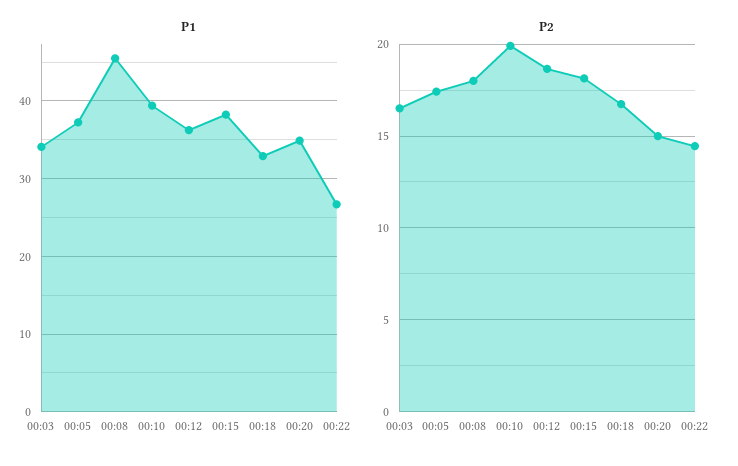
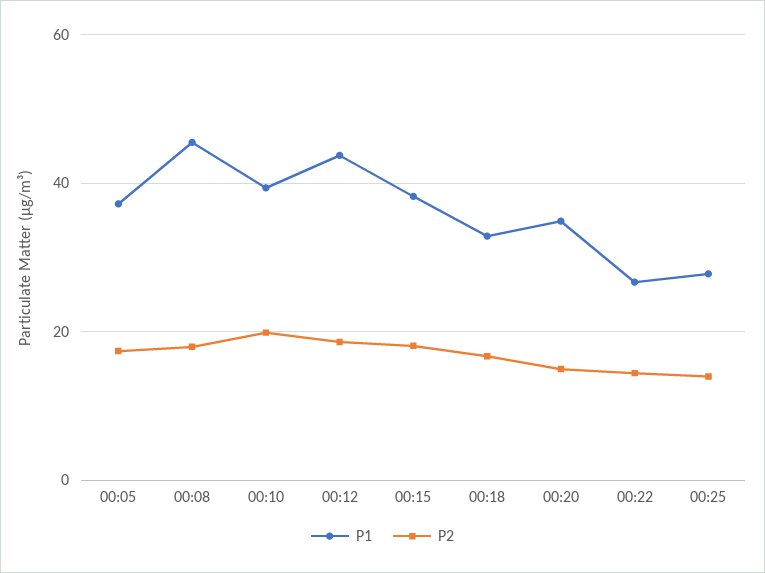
P1, 00:03: 34 -> none
P1, 00:12: 36 -> 44
P2, 00:03: 16.5 -> none
P1, 00:25: none -> 28
P2, 00:25: none -> 14

